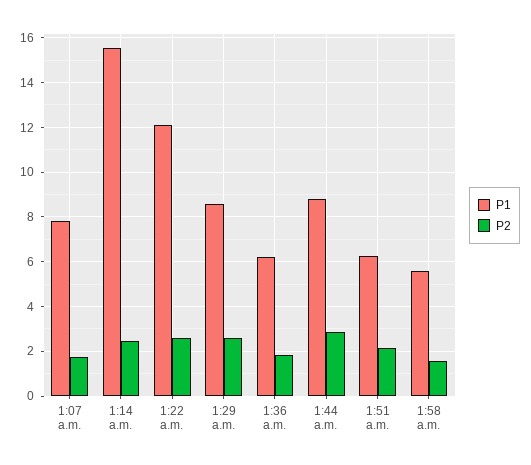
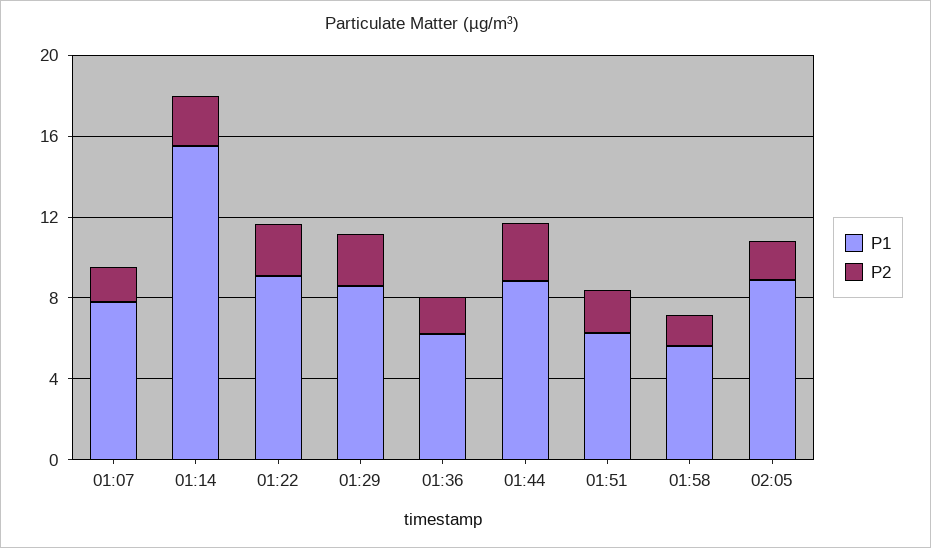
P1, 1:22 a.m.: 12 -> 9
P1, 02:05: none -> 9
P2, 02:05: none -> 2

